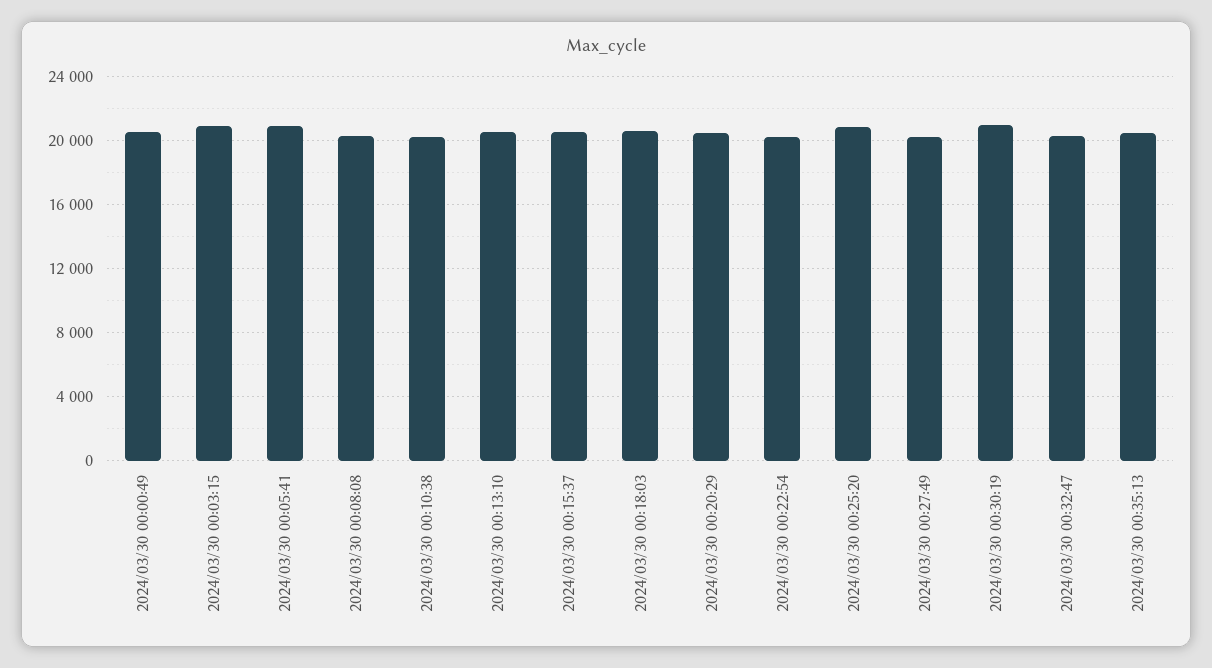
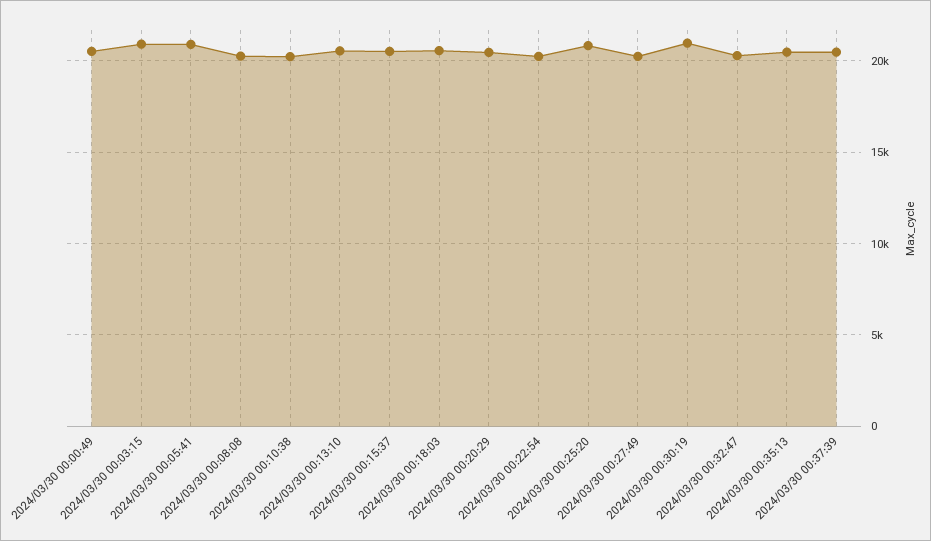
2024/03/30 00:37:39: none -> 20500

